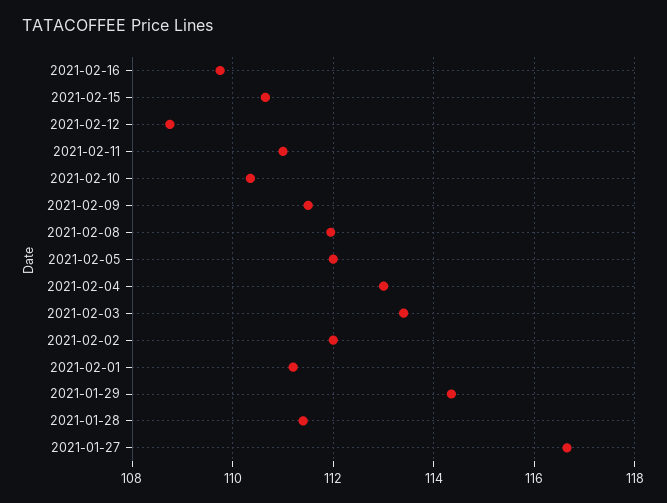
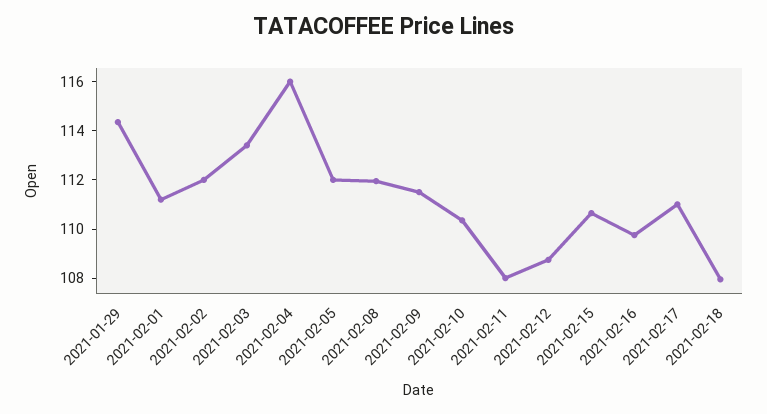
2021-02-11: 111 -> 108
2021-02-04: 113 -> 116
2021-01-28: 111.4 -> none
2021-01-27: 116.6 -> none
2021-02-17: none -> 111
2021-02-18: none -> 108

